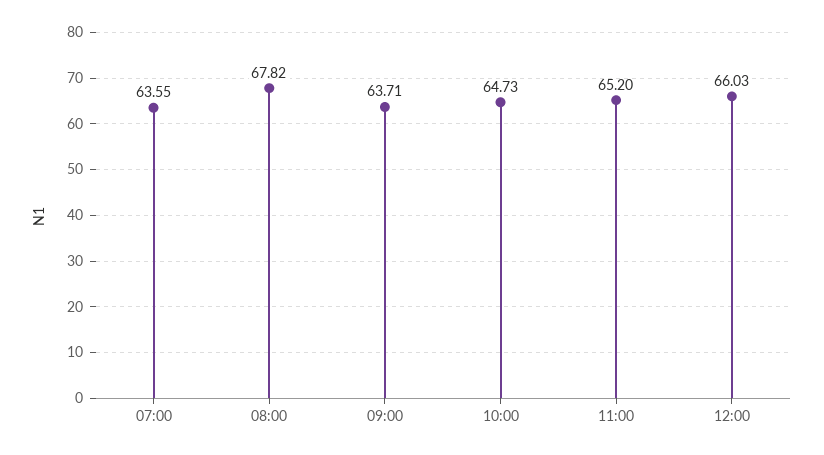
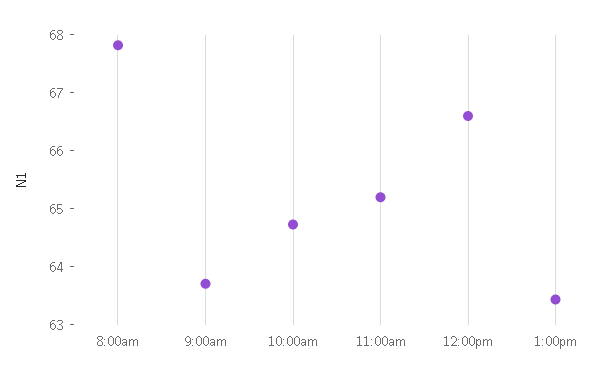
07:00: 63.55 -> none
12:00: 66.03 -> 66.6
1:00pm: none -> 63.4

